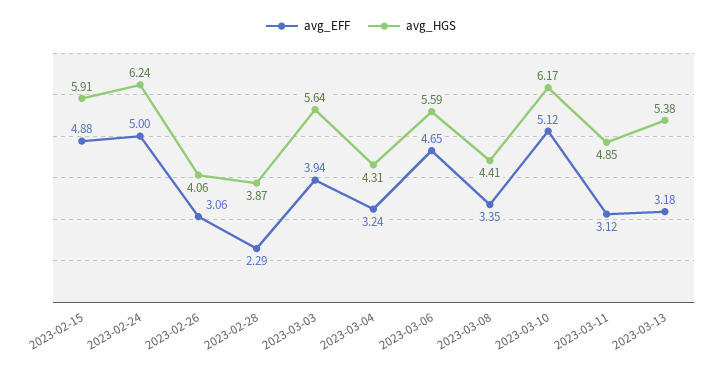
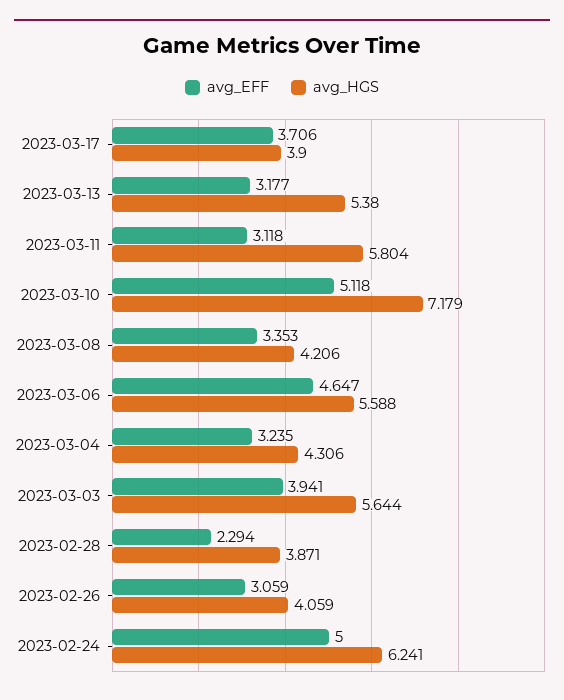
avg_EFF, 2023-02-15: 4.88 -> none
avg_HGS, 2023-02-15: 5.91 -> none
avg_HGS, 2023-03-08: 4.41 -> 4.206
avg_HGS, 2023-03-10: 6.17 -> 7.179
avg_HGS, 2023-03-11: 4.85 -> 5.804
avg_EFF, 2023-03-17: none -> 3.706
avg_HGS, 2023-03-17: none -> 3.9

